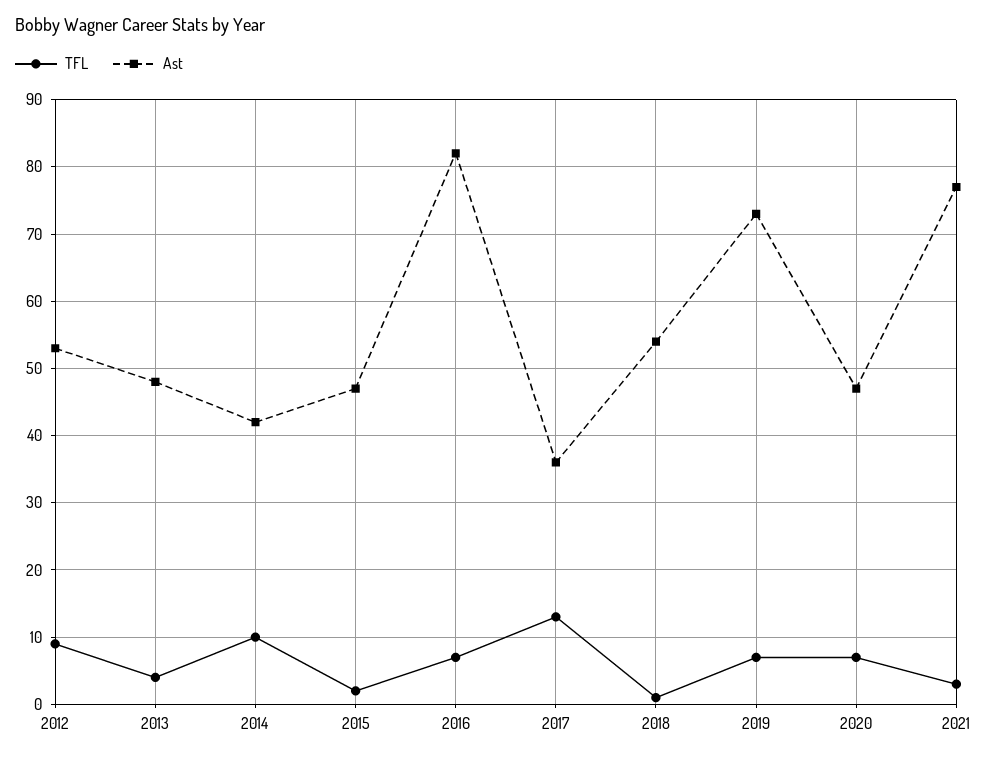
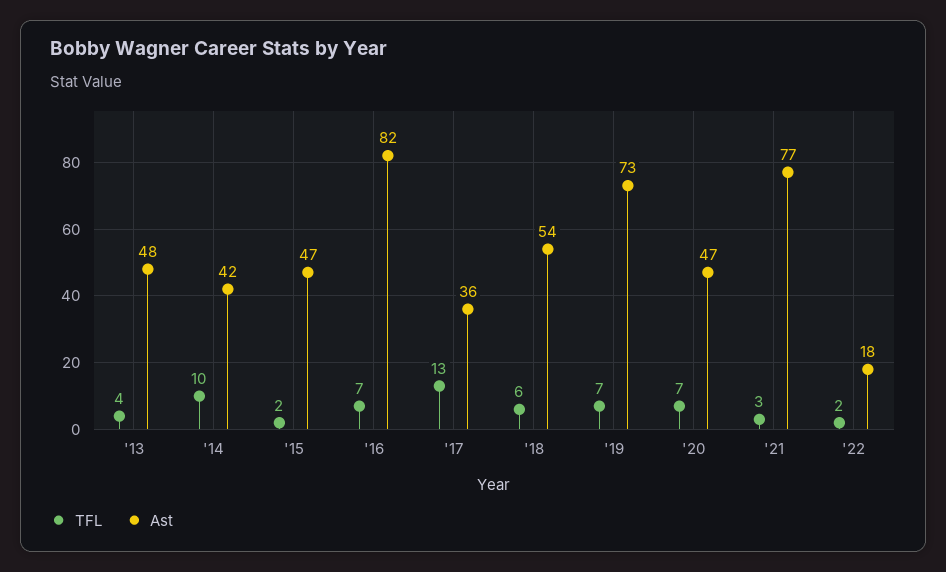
TFL, 2012: 9 -> none
Ast, 2012: 53 -> none
TFL, 2018: 1 -> 6
TFL, '22: none -> 2
Ast, '22: none -> 18

